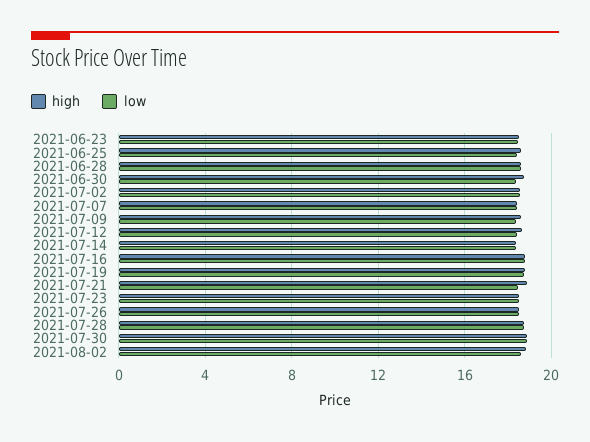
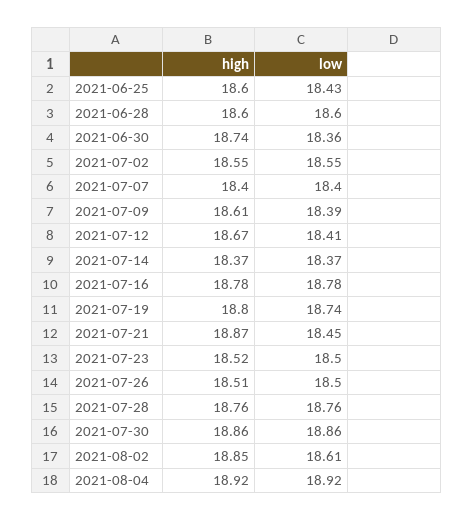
high, 2021-06-23: 18.5 -> none
low, 2021-06-23: 18.5 -> none
high, 2021-08-04: none -> 18.92
low, 2021-08-04: none -> 18.92

